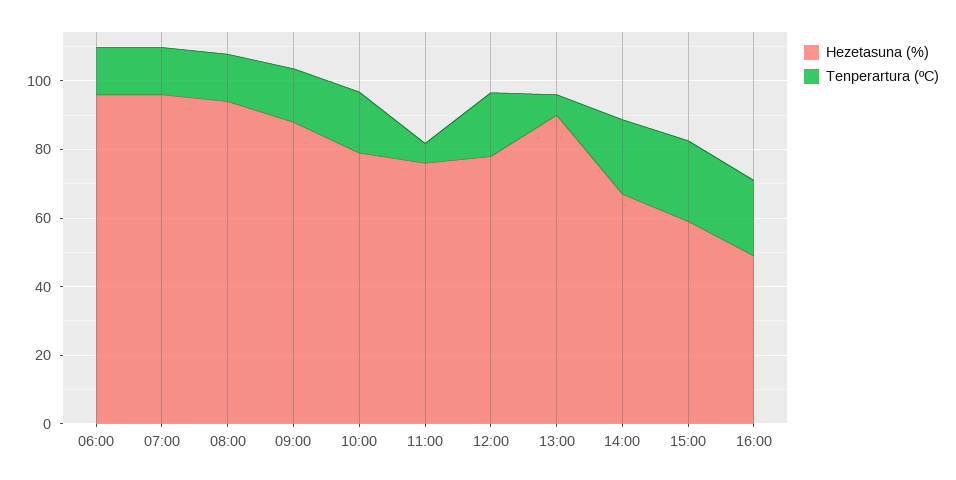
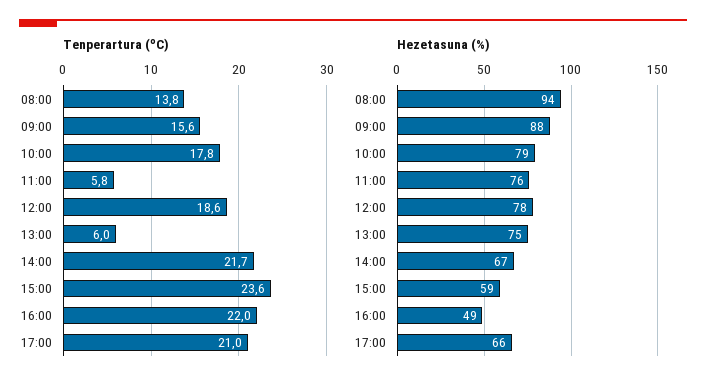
Hezetasuna (%), 06:00: 95 -> none
Tenperartura (ºC), 06:00: 15 -> none
Hezetasuna (%), 07:00: 95 -> none
Tenperartura (ºC), 07:00: 15 -> none
Hezetasuna (%), 13:00: 90 -> 75
Tenperartura (ºC), 17:00: none -> 21
Hezetasuna (%), 17:00: none -> 66

